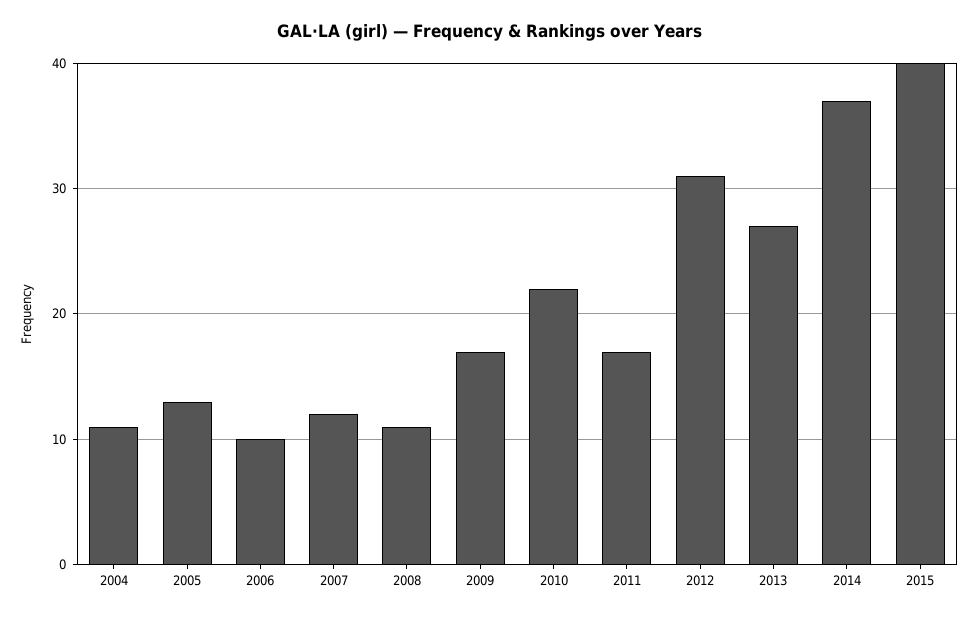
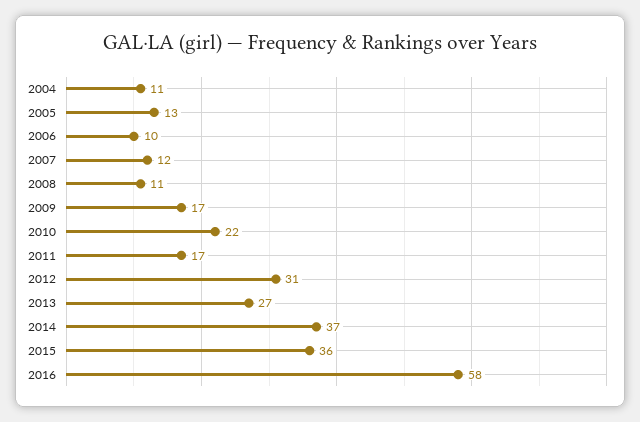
2015: 40 -> 36
2016: none -> 58

